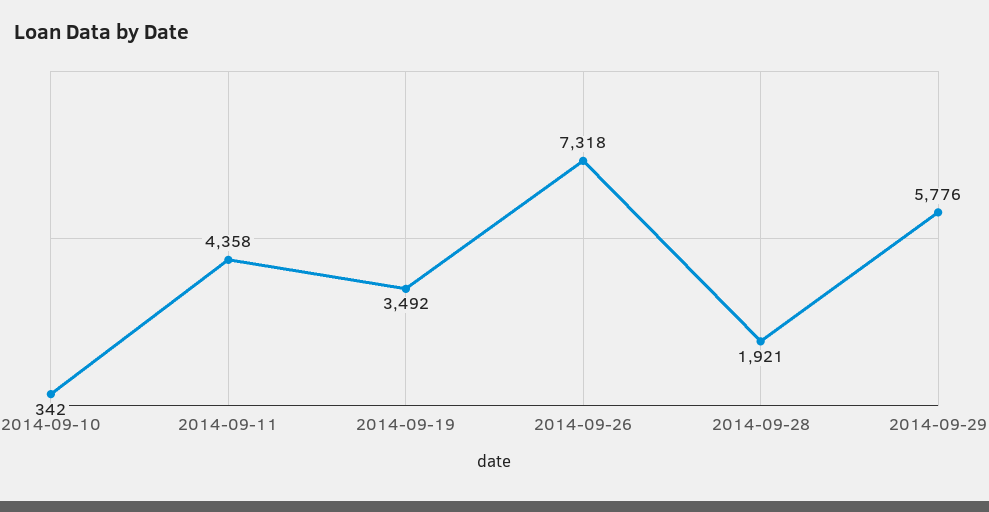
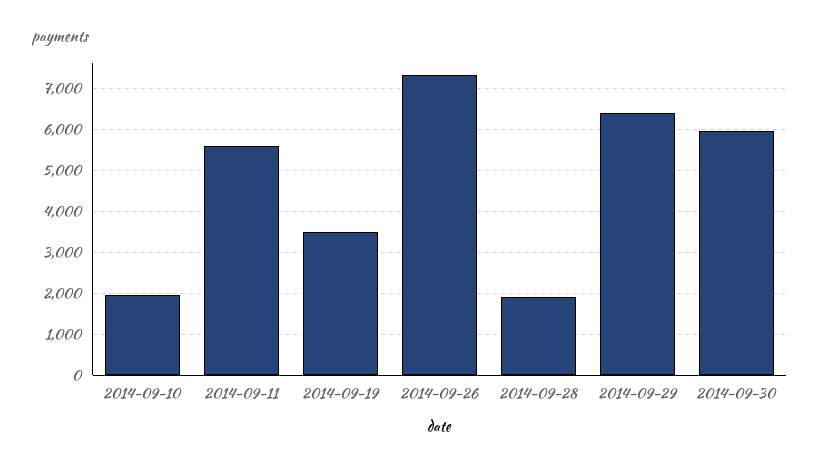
2014-09-10: 342 -> 2000
2014-09-11: 4358 -> 5600
2014-09-29: 5776 -> 6400
2014-09-30: none -> 6000

